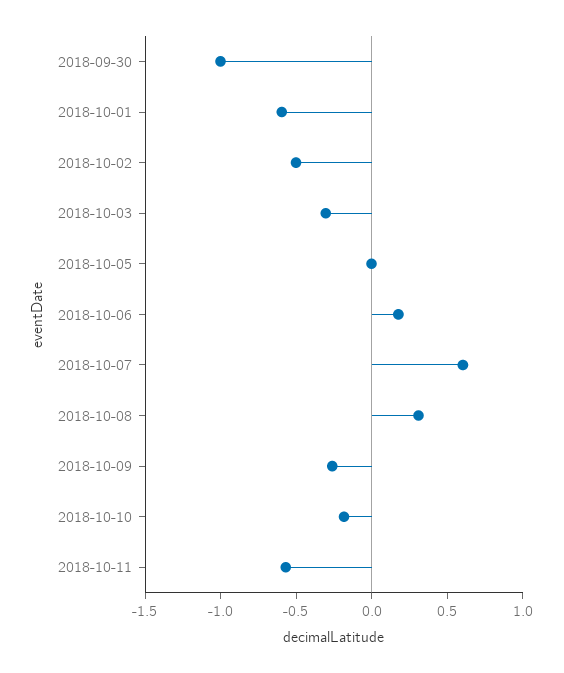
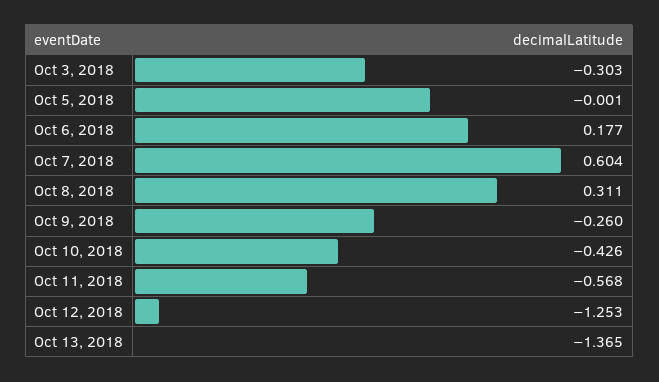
2018-09-30: -1 -> none
2018-10-01: -0.6 -> none
2018-10-02: -0.5 -> none
2018-10-10: -0.2 -> -0.426
Oct 12, 2018: none -> -1.253
Oct 13, 2018: none -> -1.365

